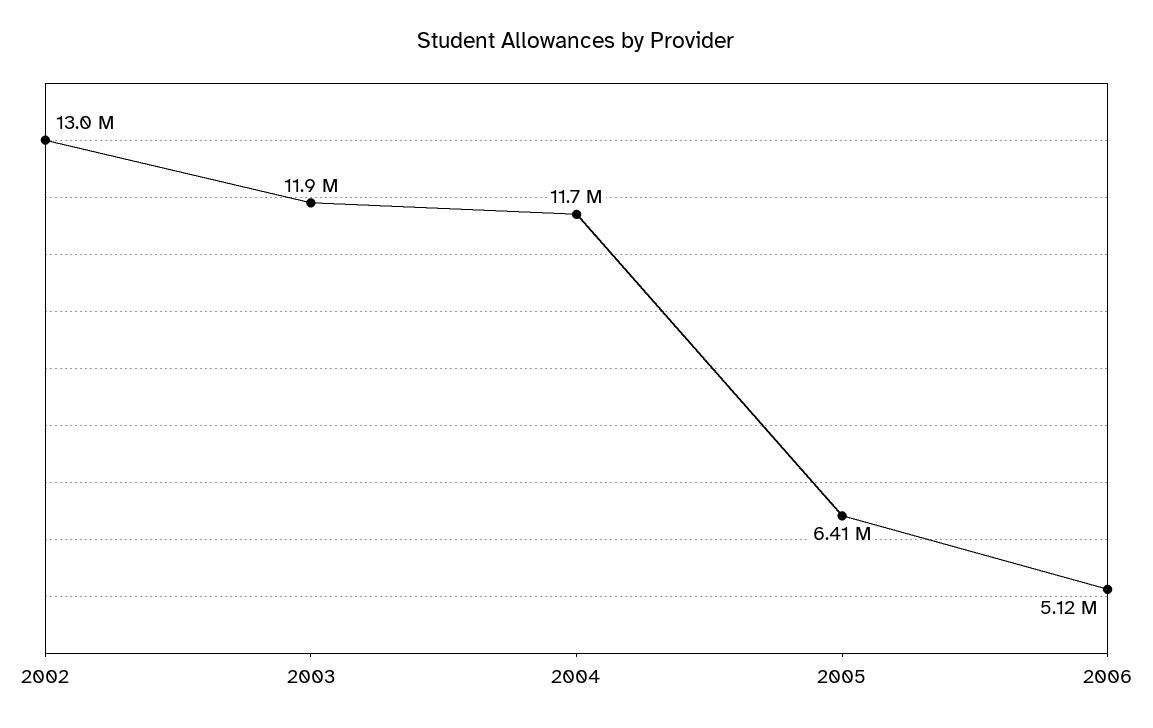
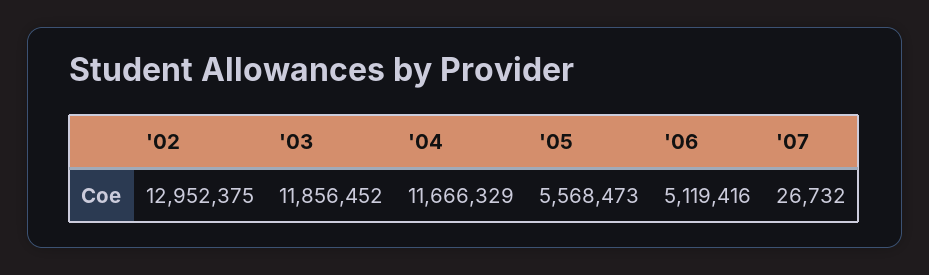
2005: 6410000 -> 5568473
'07: none -> 26732

